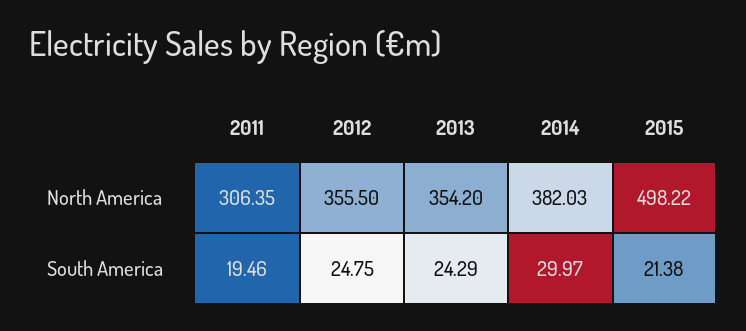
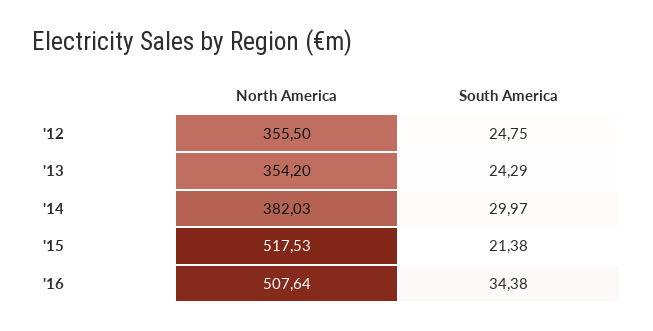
2011, North America: 306.35 -> none
2015, North America: 498.22 -> 517.53
2011, South America: 19.46 -> none
'16, North America: none -> 507.64
'16, South America: none -> 34.38

